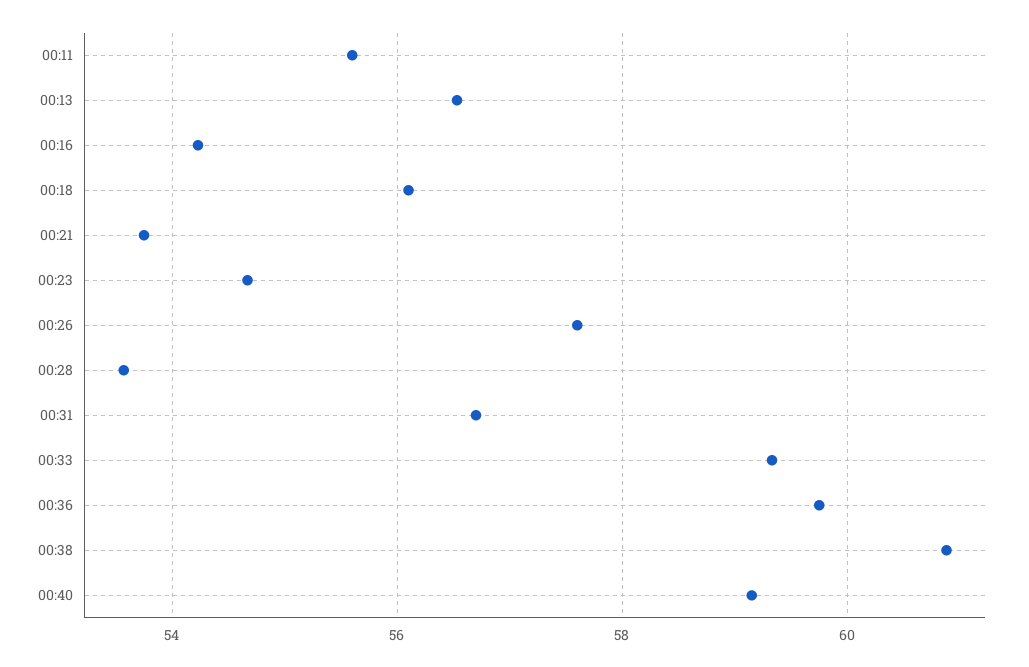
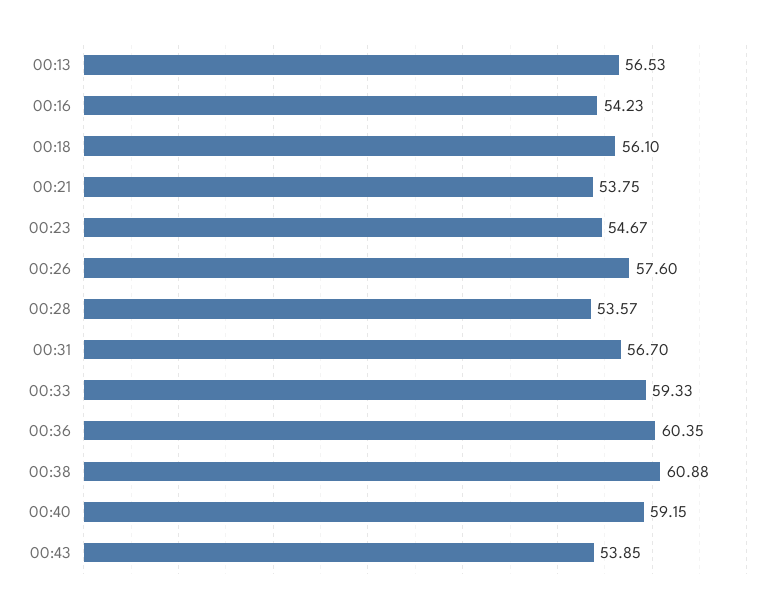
00:11: 55.6 -> none
00:36: 59.8 -> 60.35
00:43: none -> 53.85

